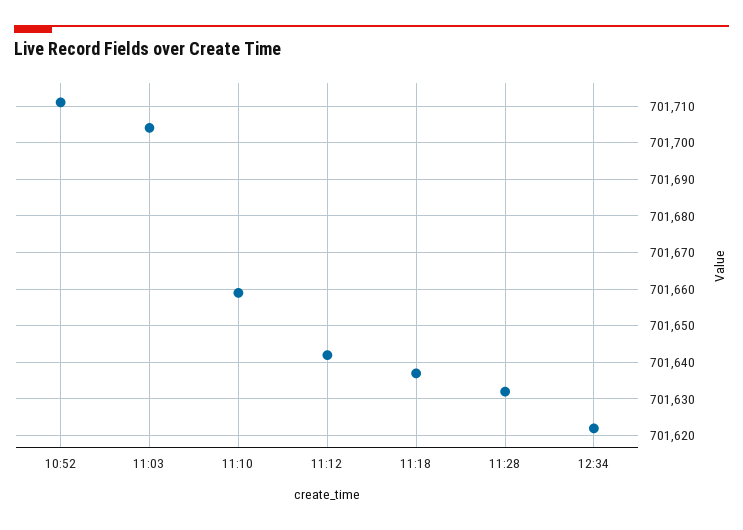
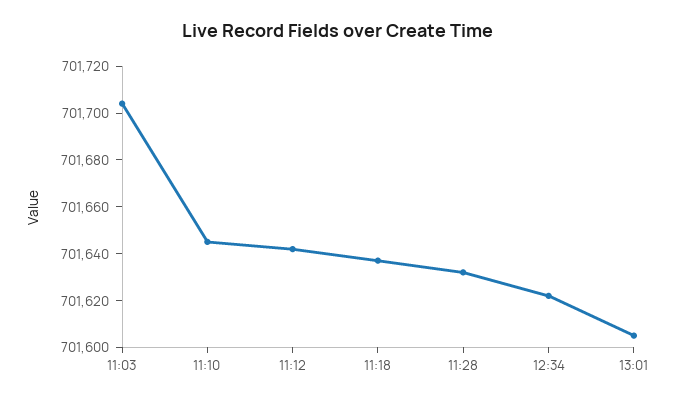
10:52: 701710 -> none
11:10: 701660 -> 701645
13:01: none -> 701605

